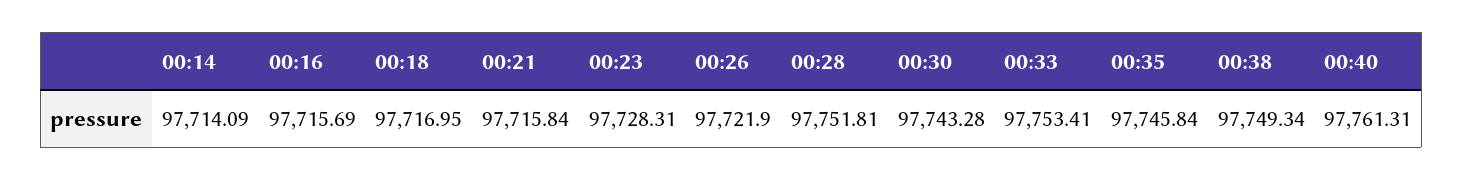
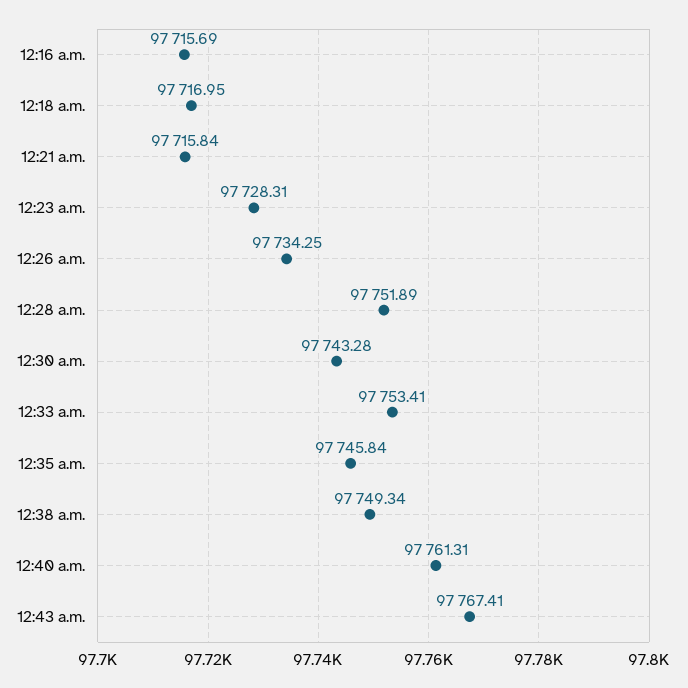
00:14: 97714.09 -> none
00:26: 97721.9 -> 97734.25
00:28: 97751.81 -> 97751.89
12:43 a.m.: none -> 97767.41

